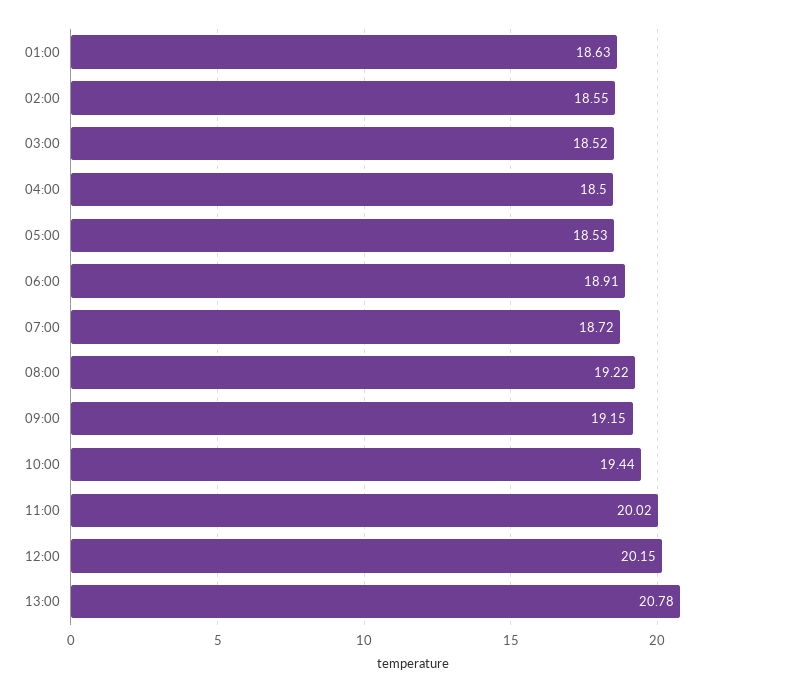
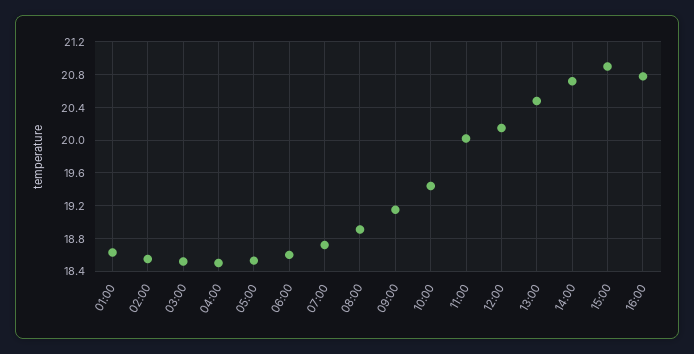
06:00: 18.91 -> 18.6
08:00: 19.22 -> 18.9
13:00: 20.78 -> 20.5
14:00: none -> 20.7
15:00: none -> 20.9
16:00: none -> 20.8

